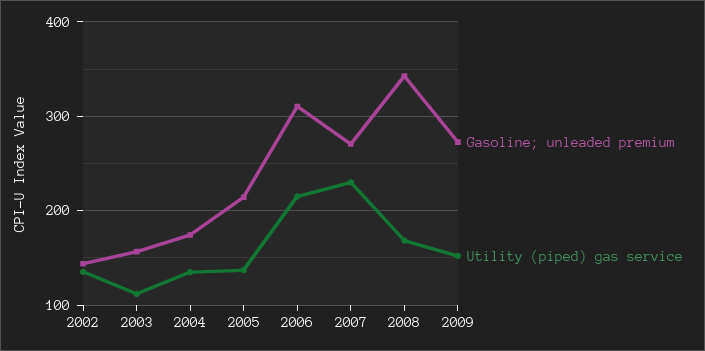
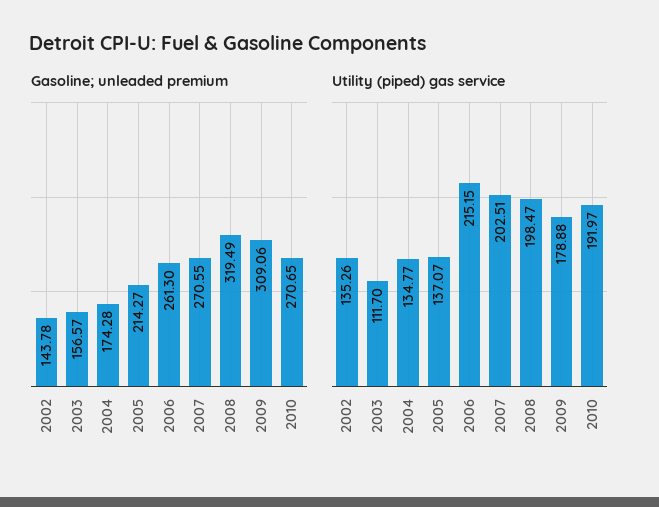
Gasoline; unleaded premium, 2006: 310 -> 261.3
Utility (piped) gas service, 2007: 230 -> 202.51
Gasoline; unleaded premium, 2008: 340 -> 319.49
Utility (piped) gas service, 2008: 170 -> 198.47
Gasoline; unleaded premium, 2009: 270 -> 309.06
Utility (piped) gas service, 2009: 150 -> 178.88
Gasoline; unleaded premium, 2010: none -> 270.65
Utility (piped) gas service, 2010: none -> 191.97

